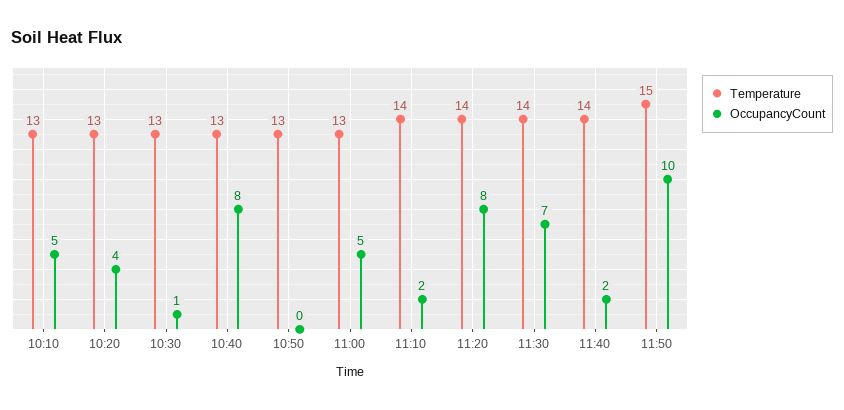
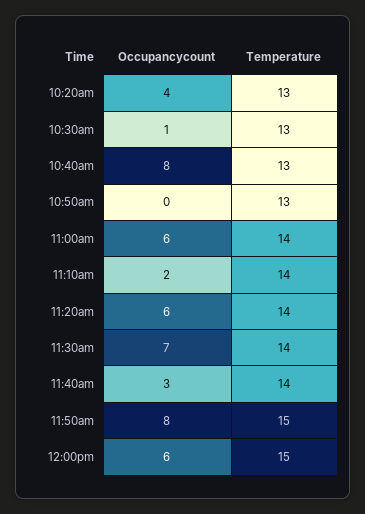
Temperature, 10:10: 13 -> none
OccupancyCount, 10:10: 5 -> none
Temperature, 11:00: 13 -> 14
OccupancyCount, 11:00: 5 -> 6
OccupancyCount, 11:20: 8 -> 6
OccupancyCount, 11:40: 2 -> 3
OccupancyCount, 11:50: 10 -> 8
OccupancyCount, 12:00pm: none -> 6
Temperature, 12:00pm: none -> 15

